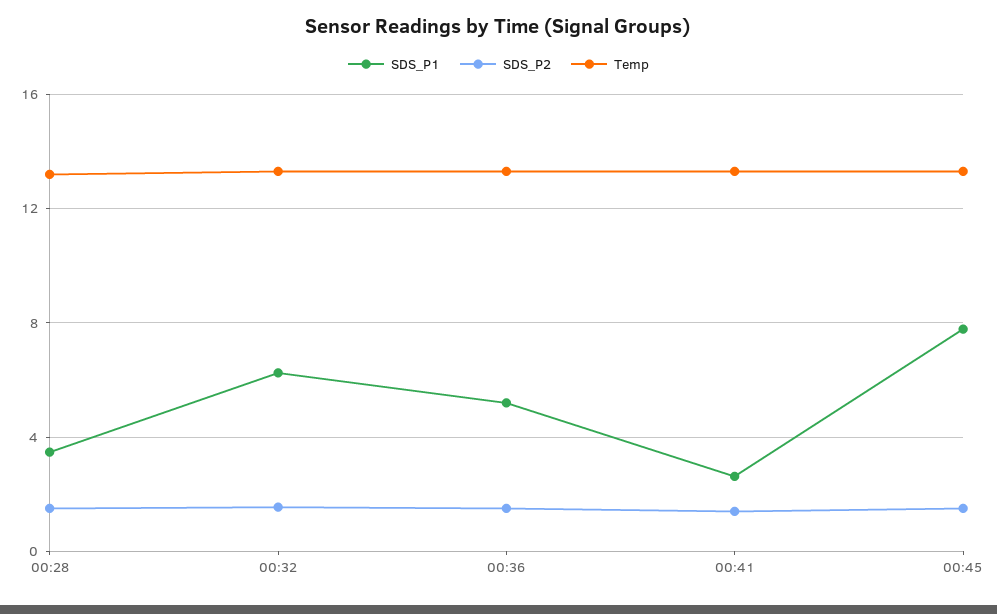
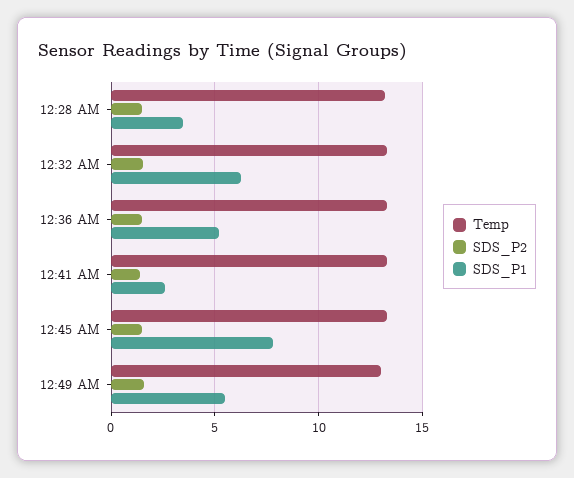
Temp, 12:49 AM: none -> 13
SDS_P2, 12:49 AM: none -> 1.5
SDS_P1, 12:49 AM: none -> 5.5

